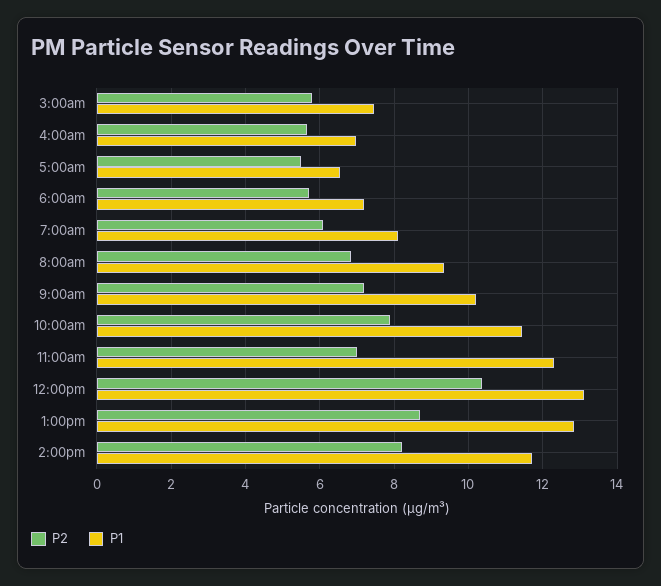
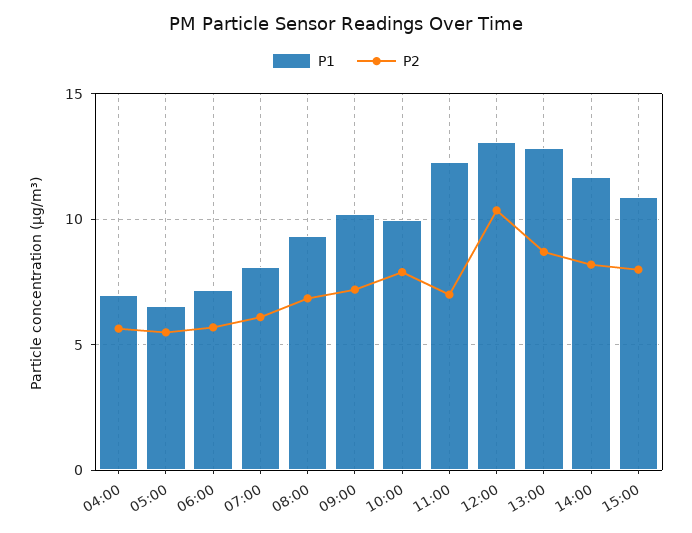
P2, 3:00am: 5.8 -> none
P1, 3:00am: 7.4 -> none
P1, 10:00am: 11.4 -> 10
P1, 15:00: none -> 11
P2, 15:00: none -> 8

